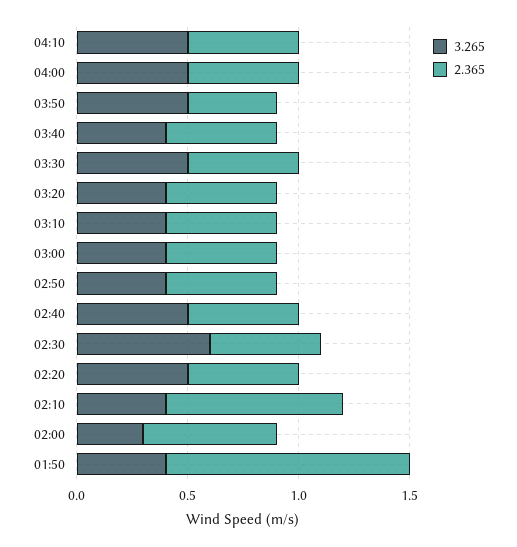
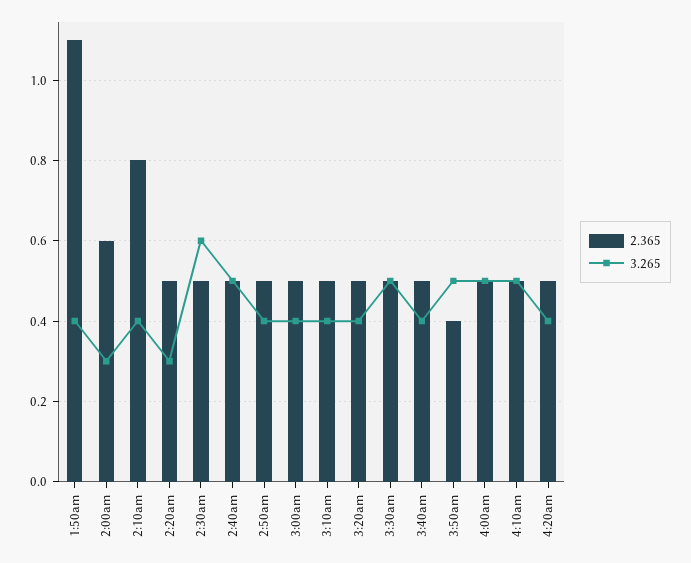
3.265, 02:20: 0.5 -> 0.3
2.365, 4:20am: none -> 0.5
3.265, 4:20am: none -> 0.4

